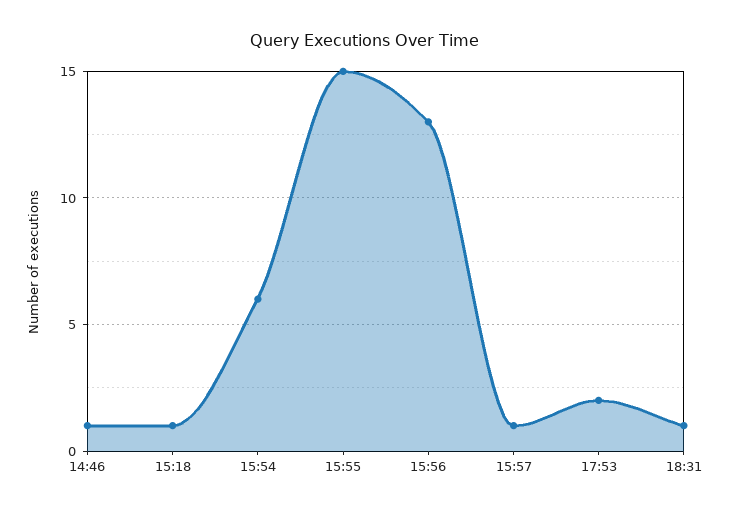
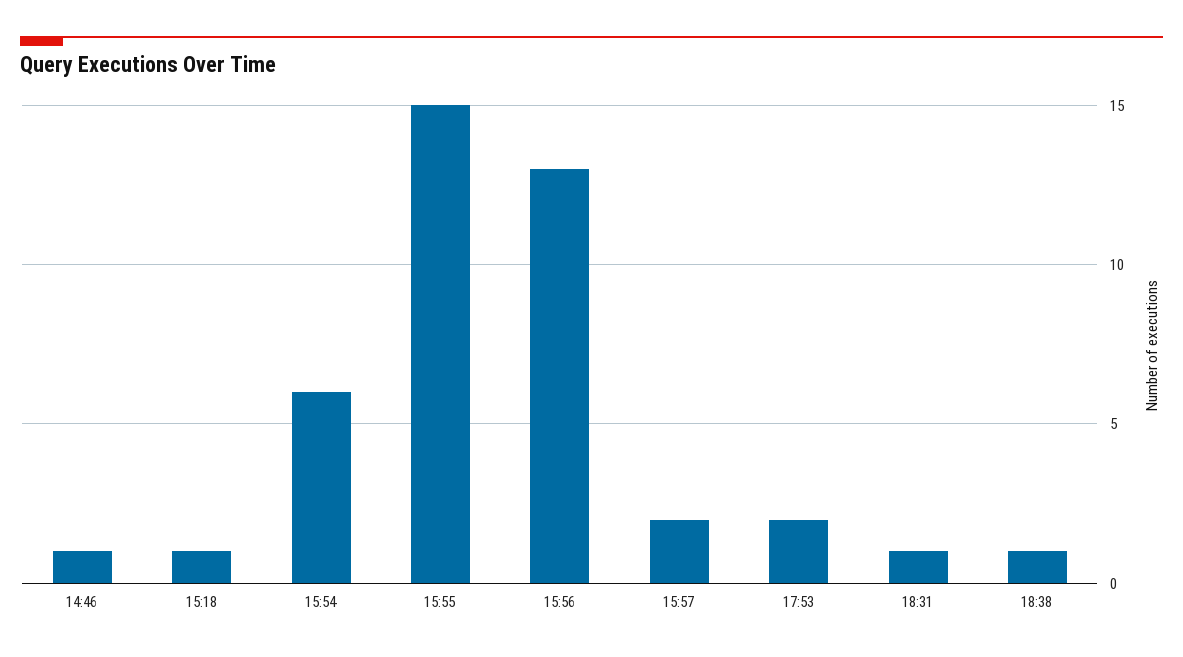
15:57: 1 -> 2
18:38: none -> 1

